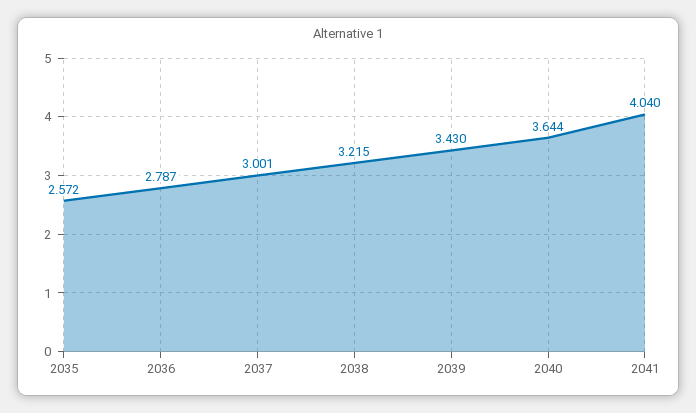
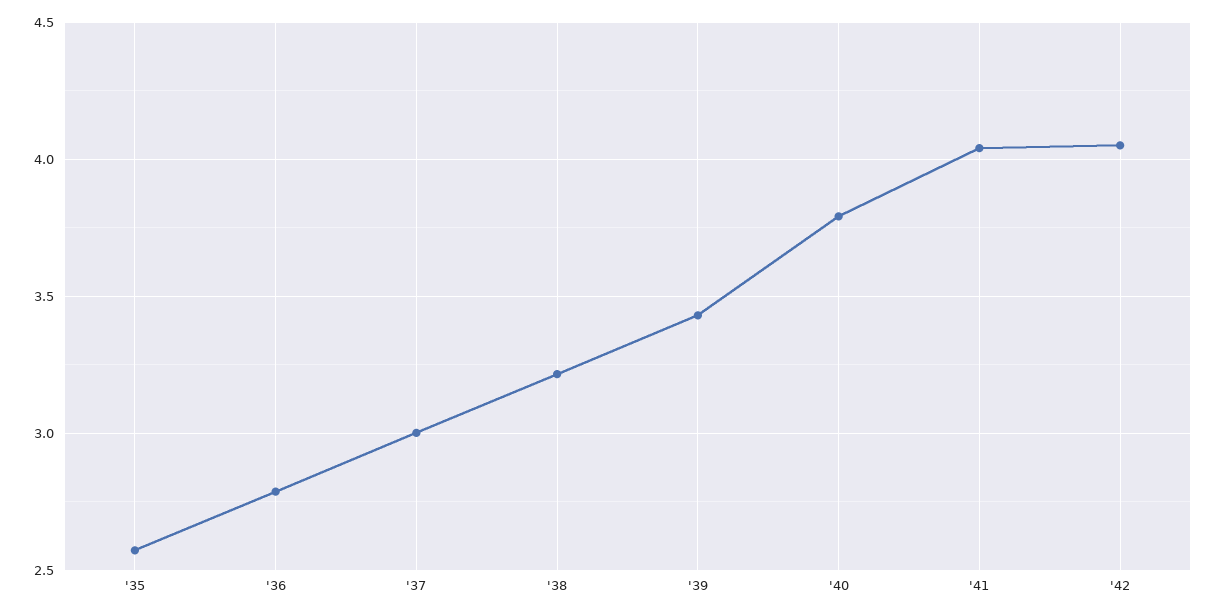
2040: 3.644 -> 3.8
'42: none -> 4.05

